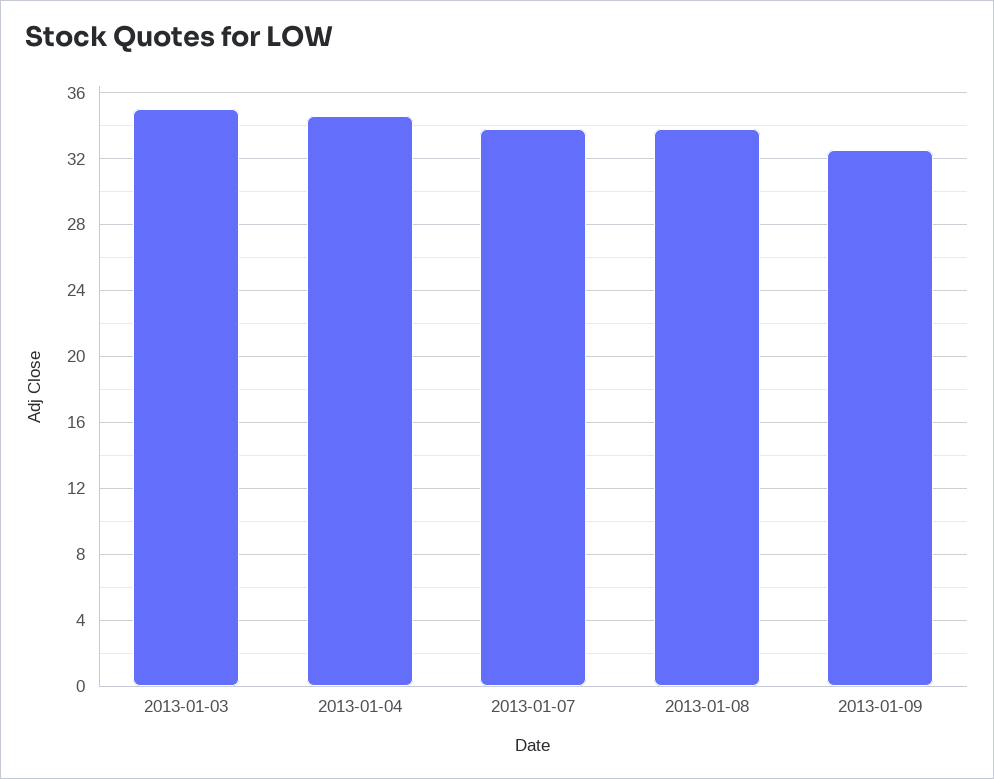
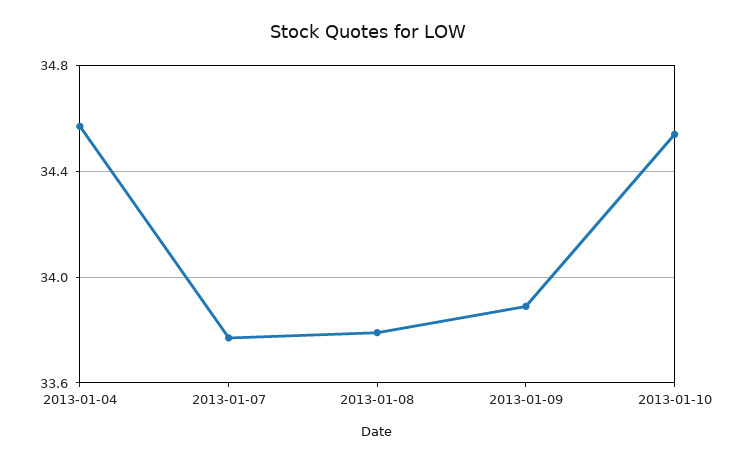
2013-01-03: 35 -> none
2013-01-09: 32.5 -> 33.9
2013-01-10: none -> 34.55

